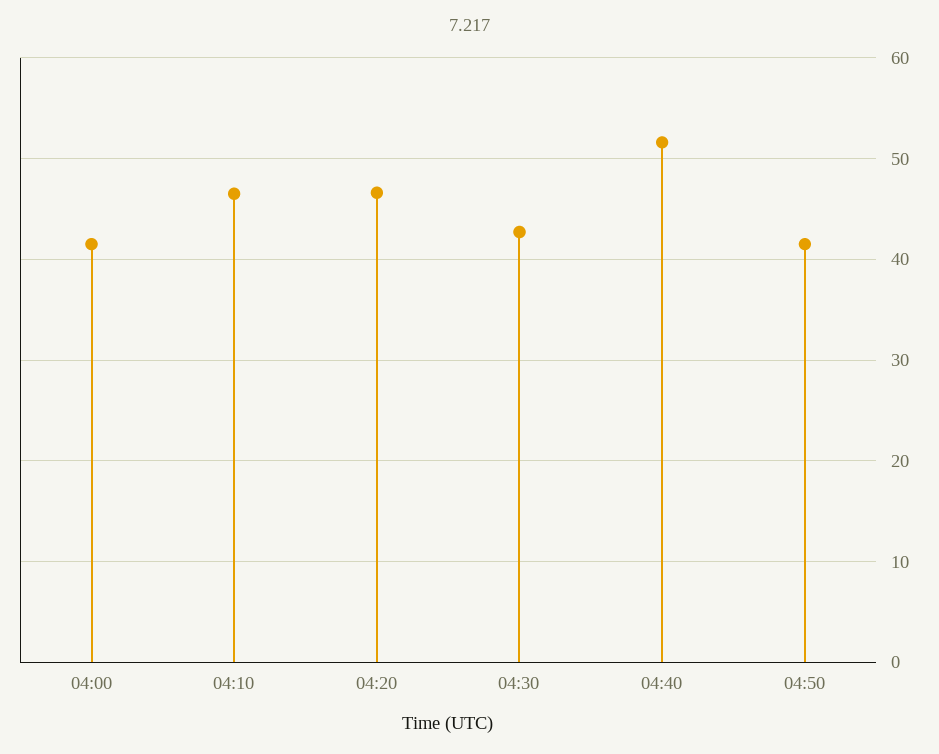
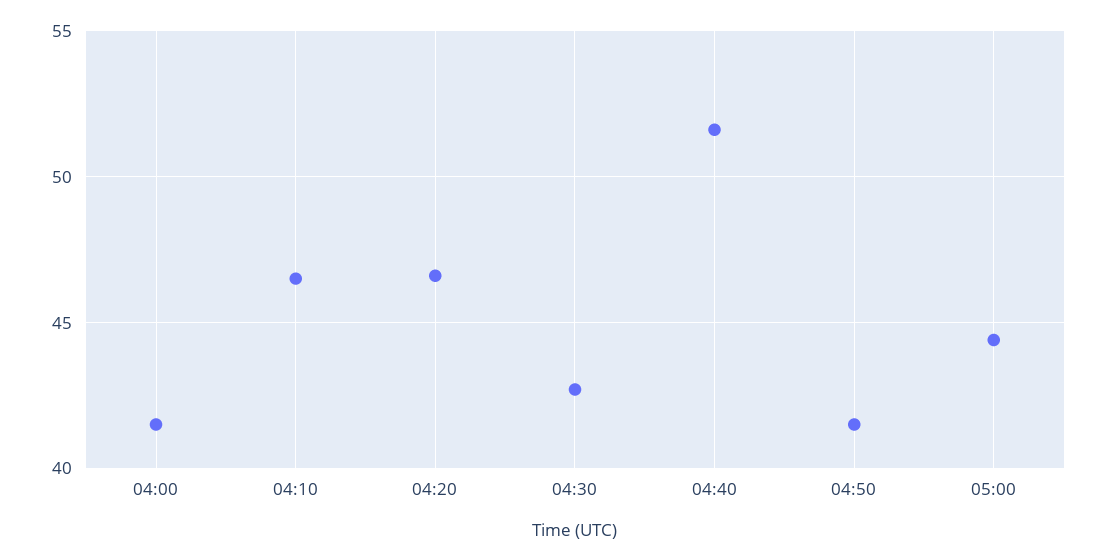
05:00: none -> 44.5

